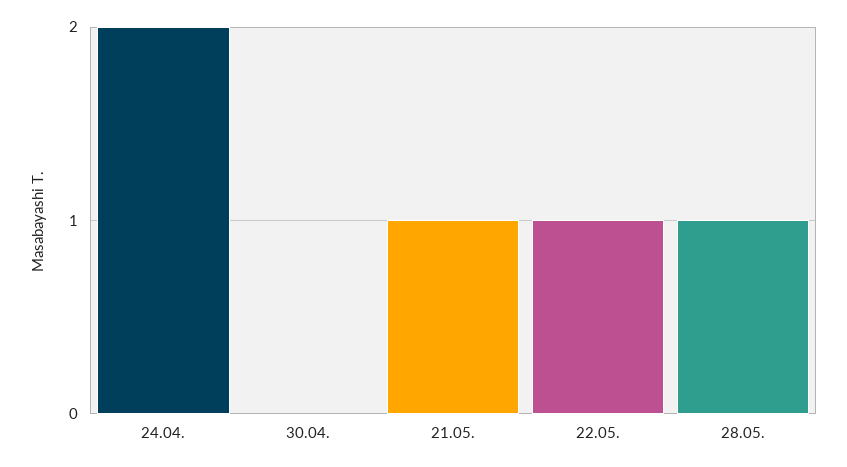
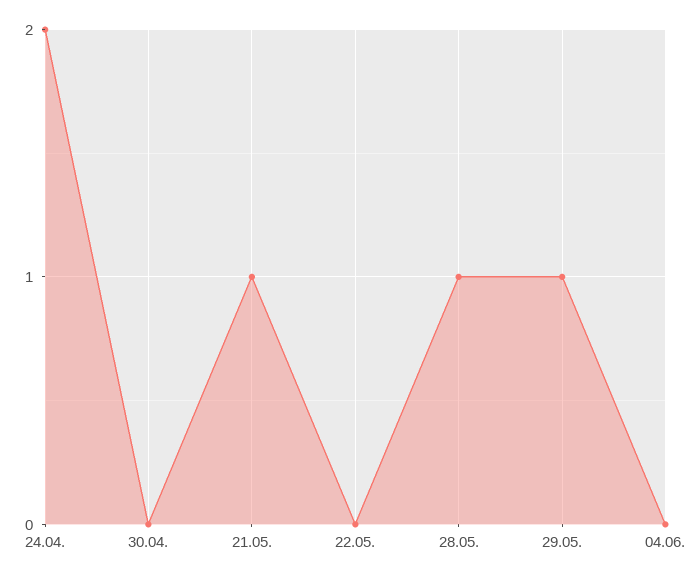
22.05.: 1 -> 0
29.05.: none -> 1
04.06.: none -> 0

